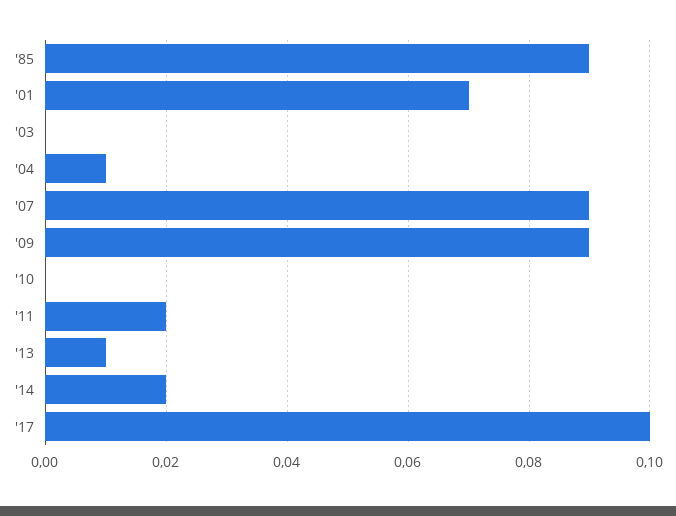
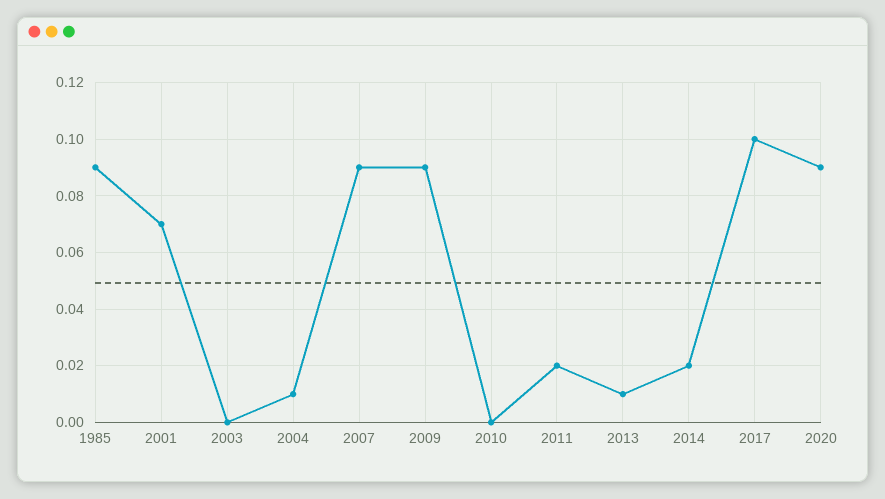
2020: none -> 0.09

